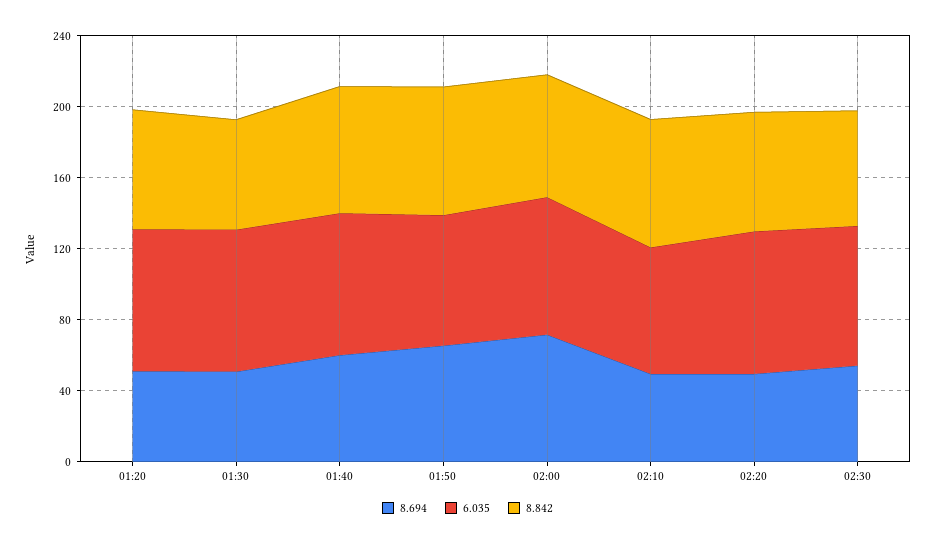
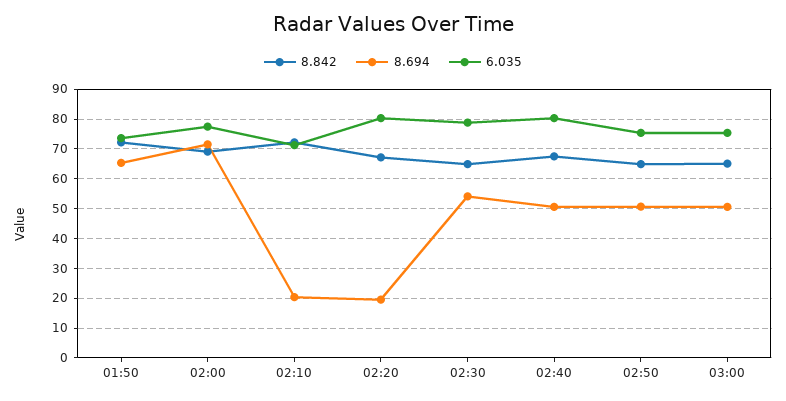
8.694, 01:20: 50 -> none
6.035, 01:20: 80 -> none
8.842, 01:20: 70 -> none
8.694, 01:30: 50 -> none
6.035, 01:30: 80 -> none
8.842, 01:30: 60 -> none
8.694, 01:40: 60 -> none
6.035, 01:40: 80 -> none
8.842, 01:40: 70 -> none
8.694, 02:10: 50 -> 20
8.694, 02:20: 50 -> 20
8.842, 02:40: none -> 67.5
8.694, 02:40: none -> 50
6.035, 02:40: none -> 80
8.842, 02:50: none -> 65
8.694, 02:50: none -> 50
6.035, 02:50: none -> 75
8.842, 03:00: none -> 65
8.694, 03:00: none -> 50
6.035, 03:00: none -> 75

